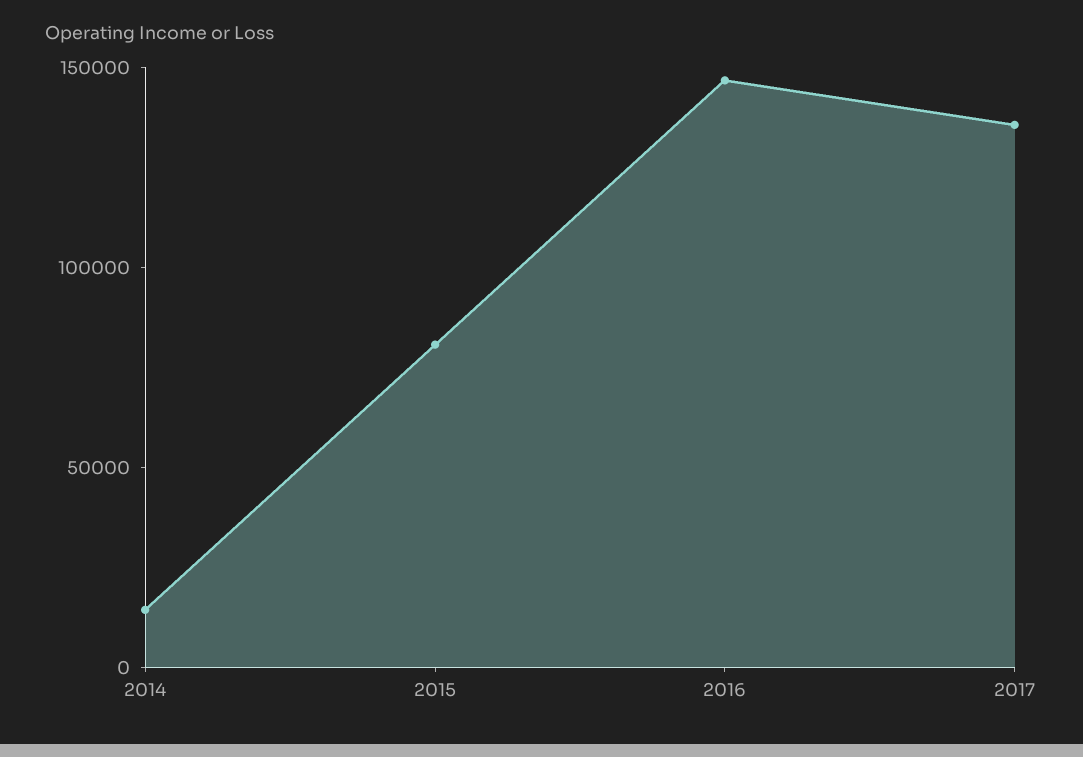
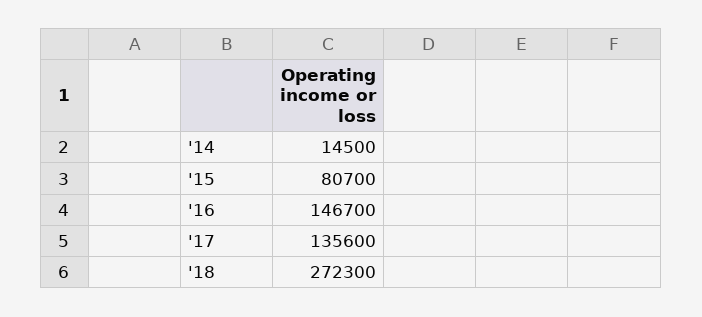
'18: none -> 272300

